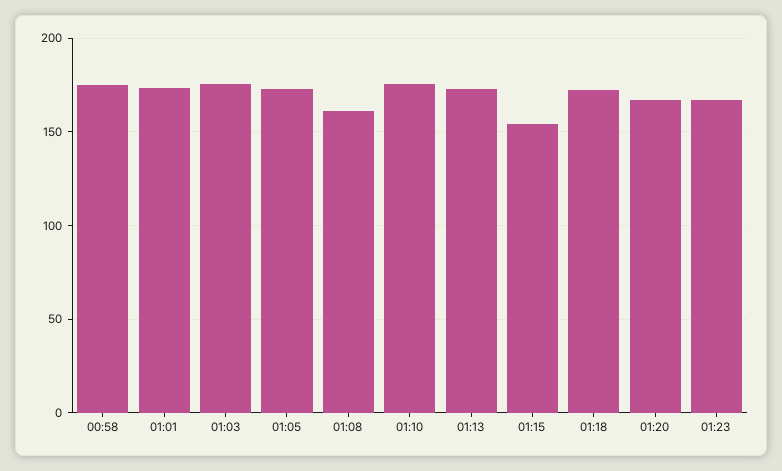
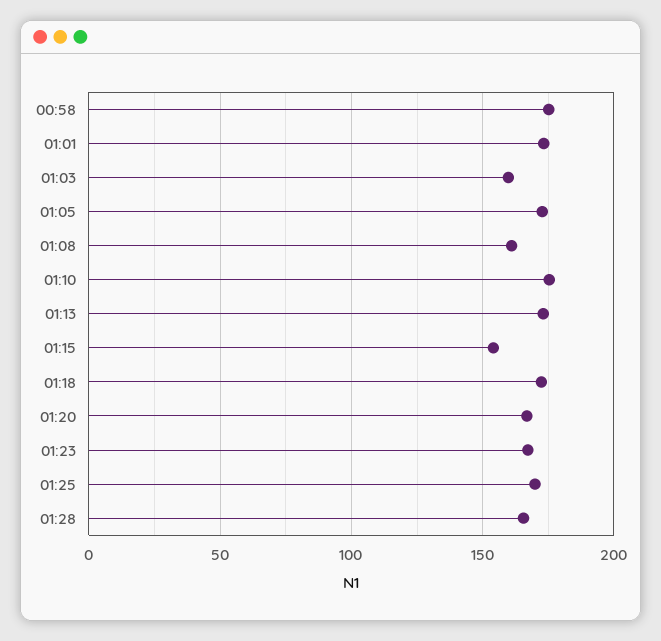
01:03: 175 -> 160
01:25: none -> 170
01:28: none -> 165

